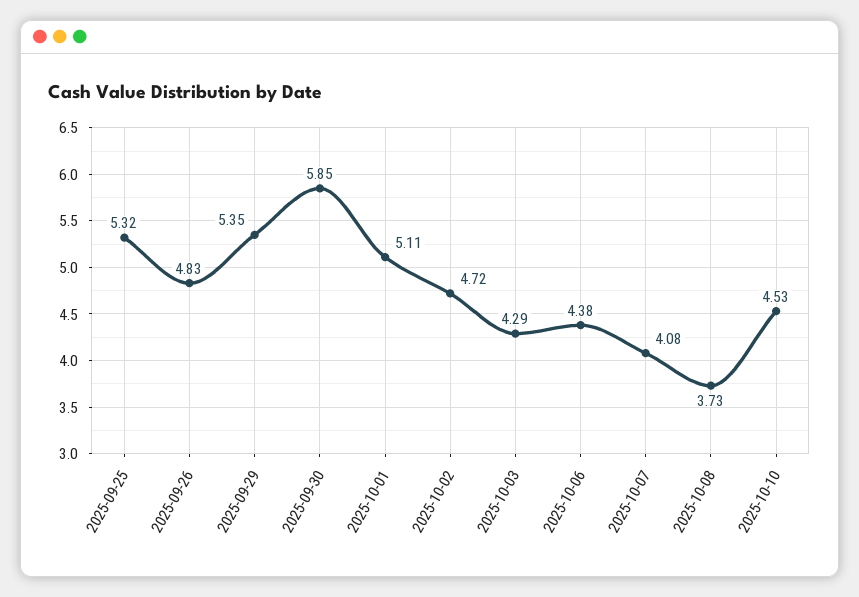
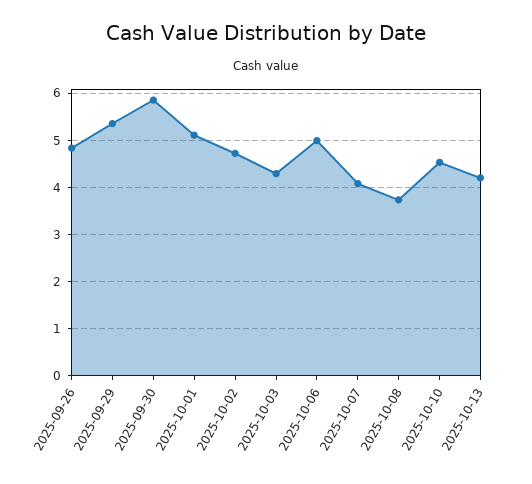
2025-09-25: 5.32 -> none
2025-10-06: 4.38 -> 5
2025-10-13: none -> 4.2

